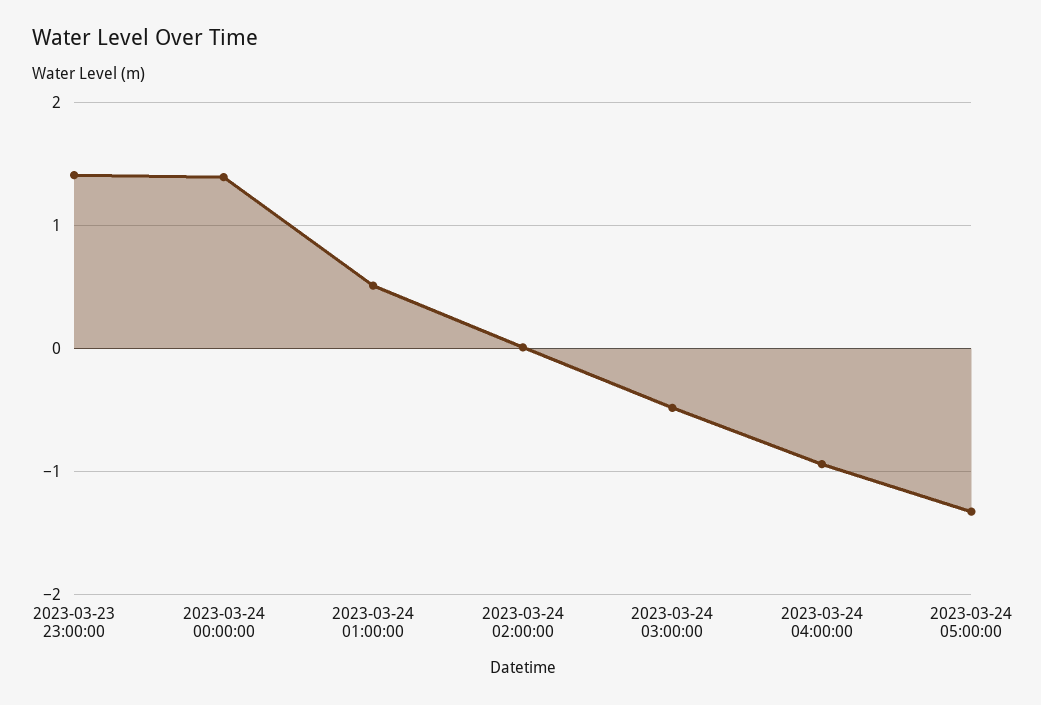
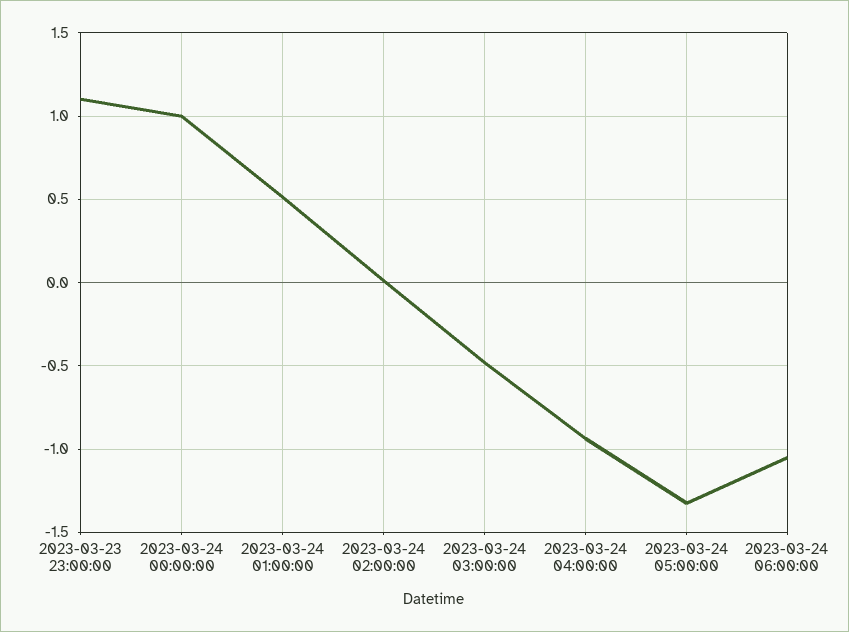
2023-03-23 23:00:00: 1.4 -> 1.1
2023-03-24 00:00:00: 1.4 -> 1
2023-03-24 06:00:00: none -> -1.05

